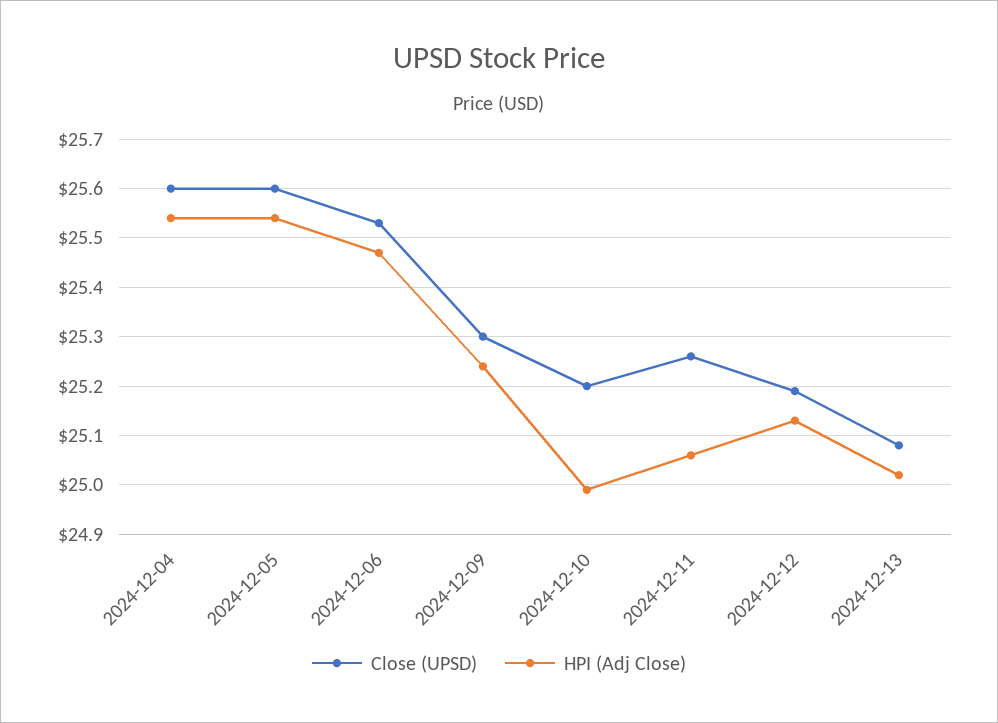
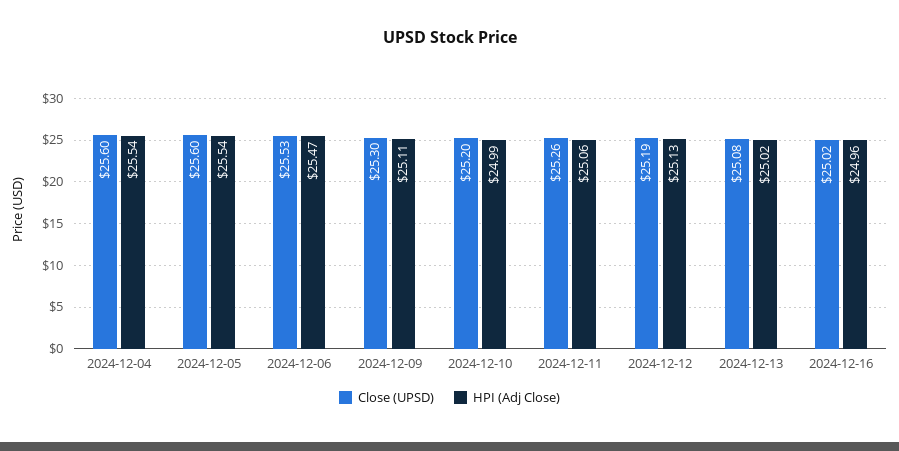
HPI (Adj Close), 2024-12-09: 25.25 -> 25.11
Close (UPSD), 2024-12-16: none -> 25.02
HPI (Adj Close), 2024-12-16: none -> 24.96

